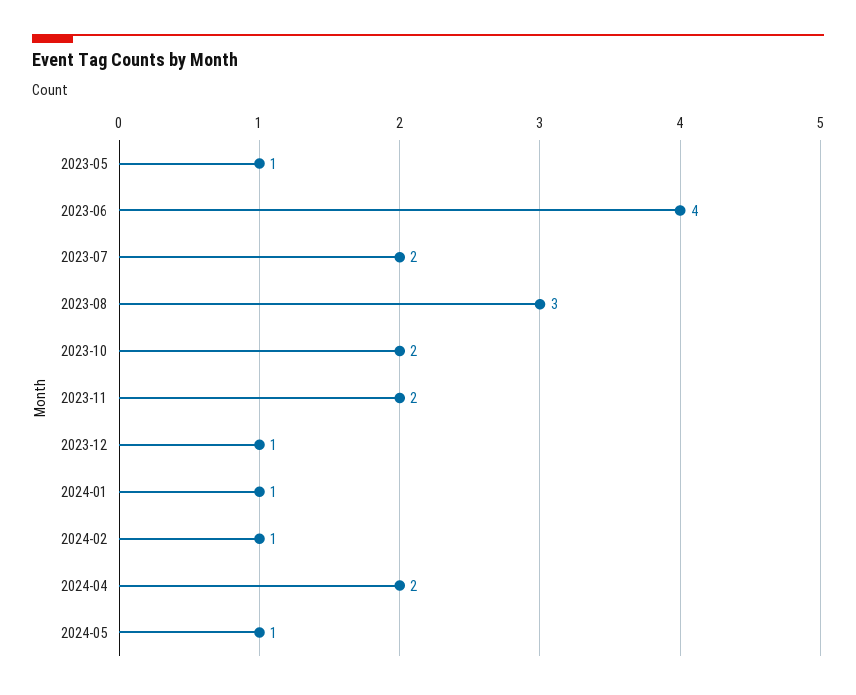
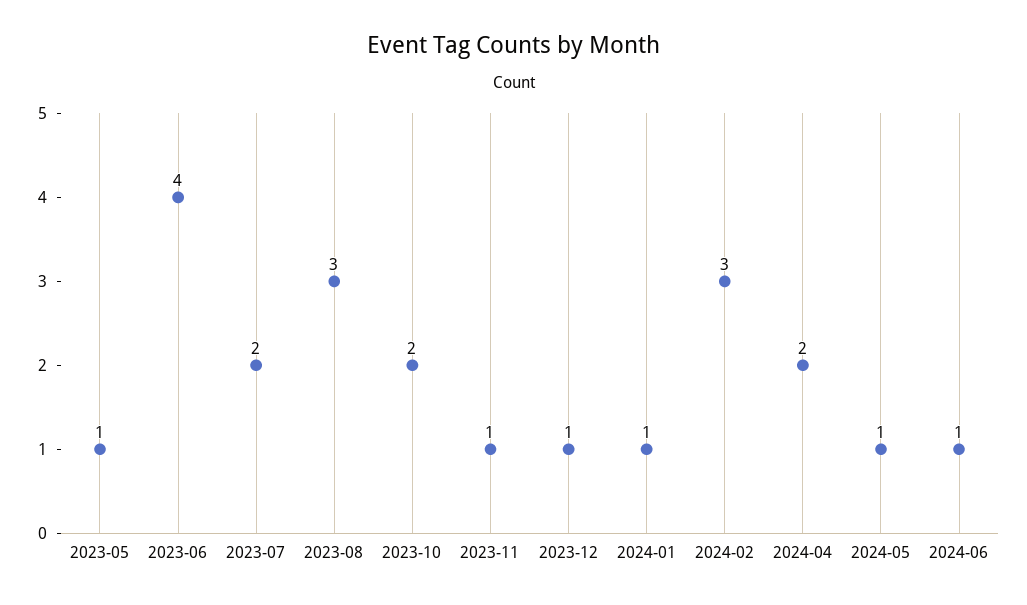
2023-11: 2 -> 1
2024-02: 1 -> 3
2024-06: none -> 1

